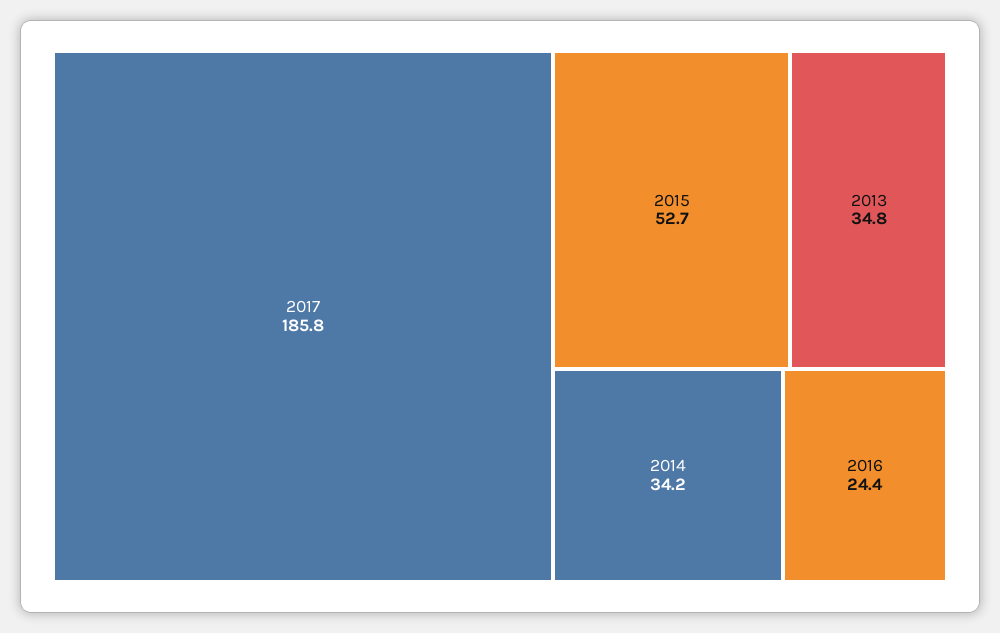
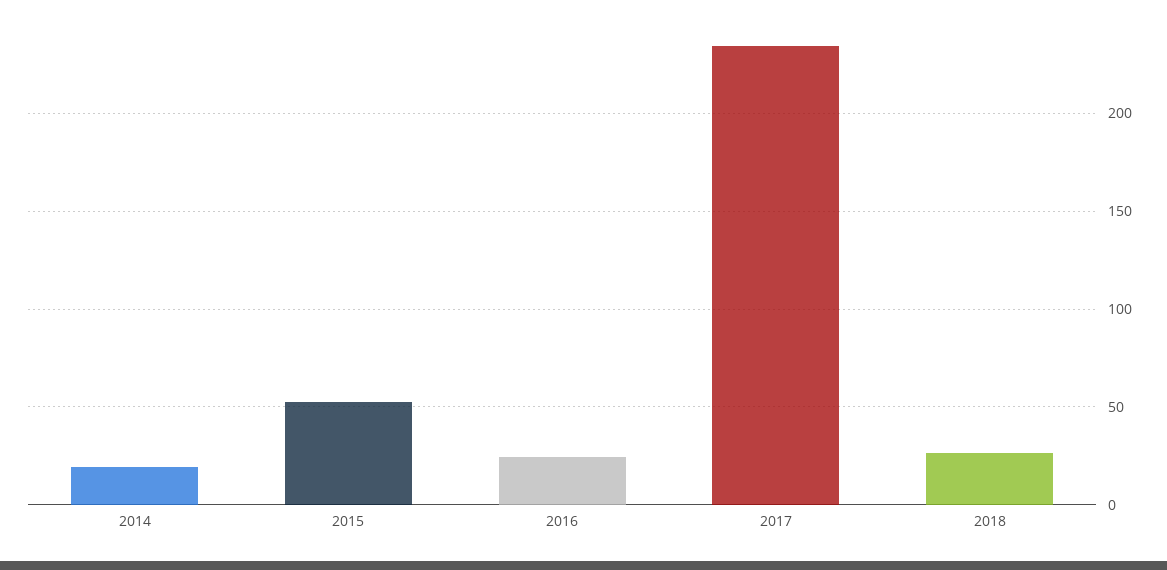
2017: 185.8 -> 235
2013: 34.8 -> none
2014: 34.2 -> 20
2018: none -> 25

